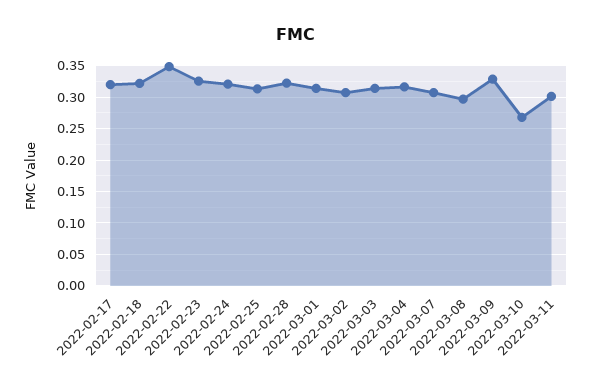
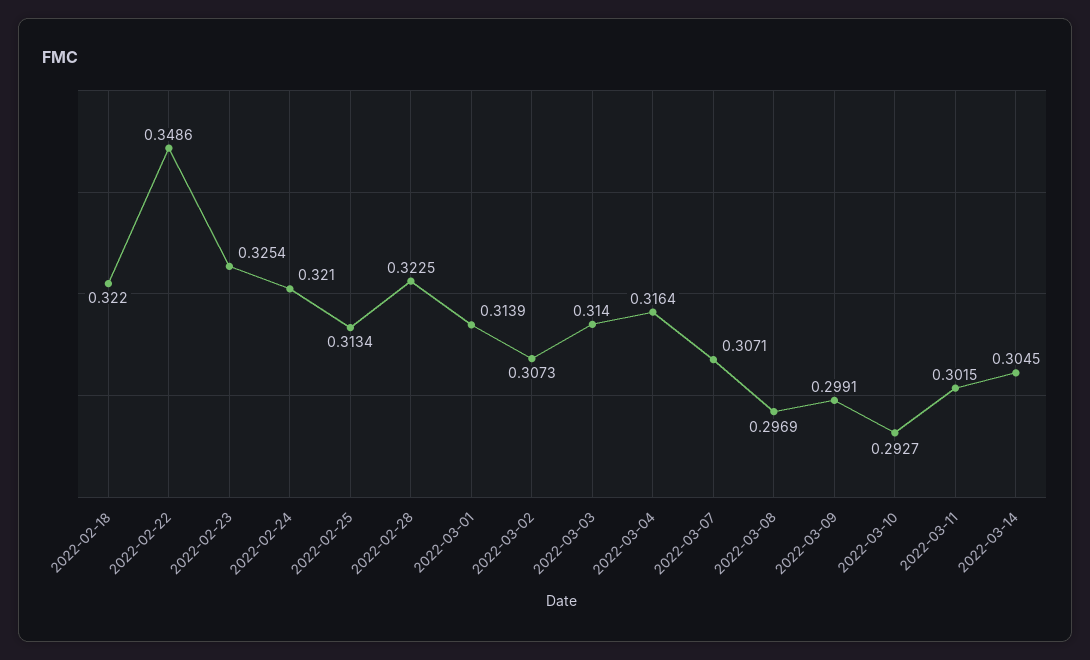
2022-02-17: 0.32 -> none
2022-03-09: 0.33 -> 0.2991
2022-03-10: 0.27 -> 0.2927
2022-03-14: none -> 0.3045

